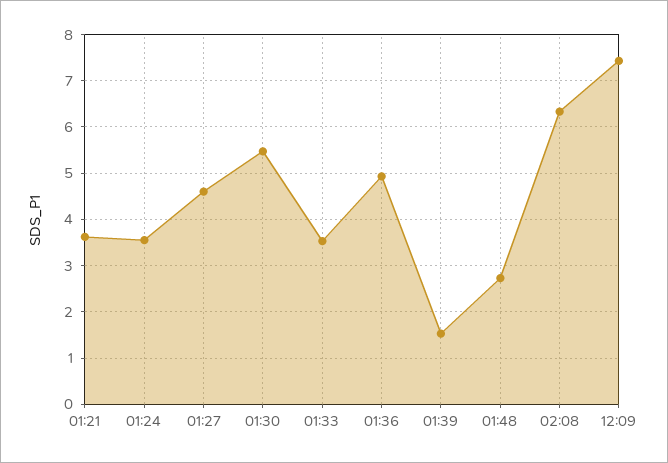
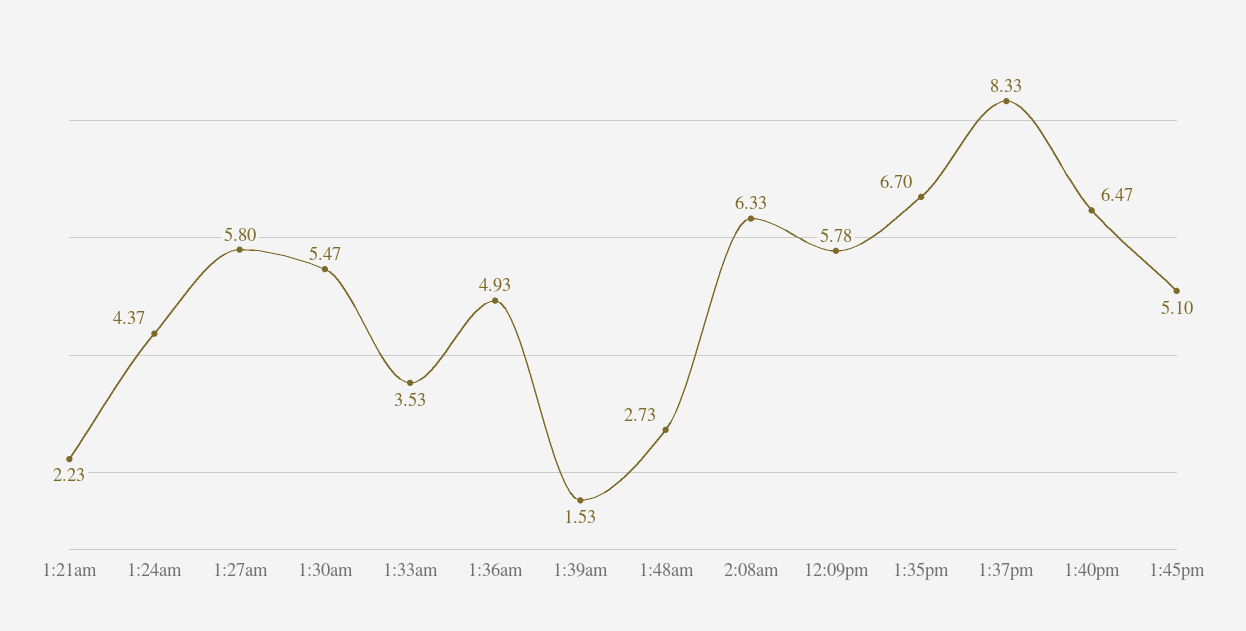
01:21: 3.6 -> 2.23
01:24: 3.6 -> 4.37
01:27: 4.6 -> 5.8
12:09: 7.4 -> 5.78
1:35pm: none -> 6.7
1:37pm: none -> 8.33
1:40pm: none -> 6.47
1:45pm: none -> 5.1

